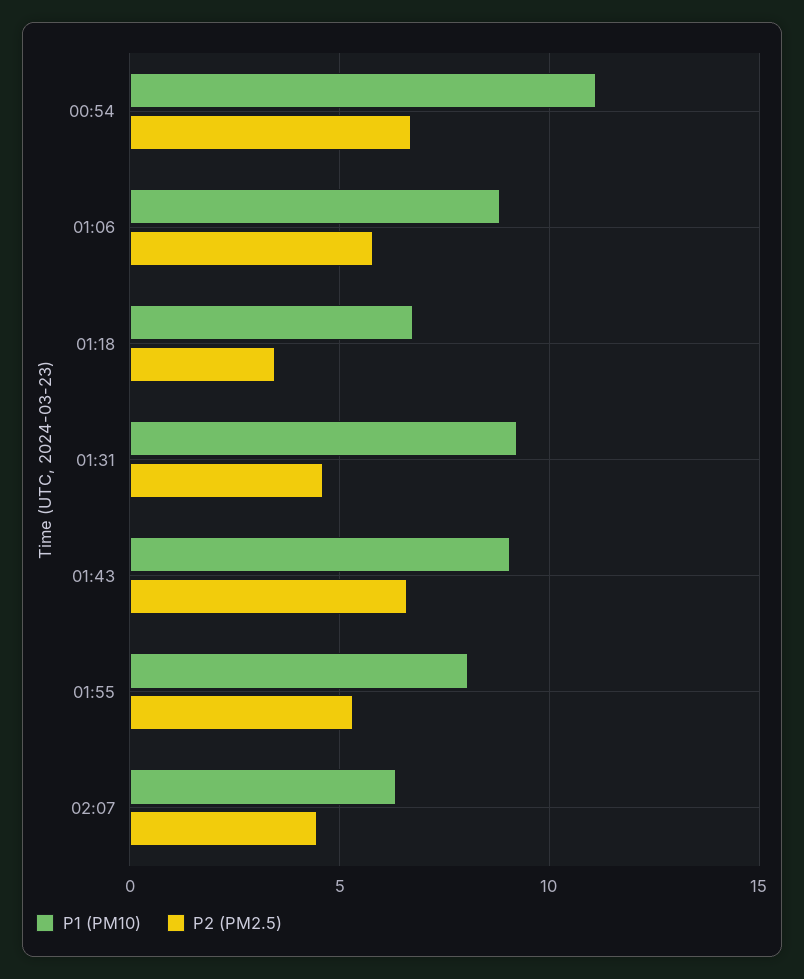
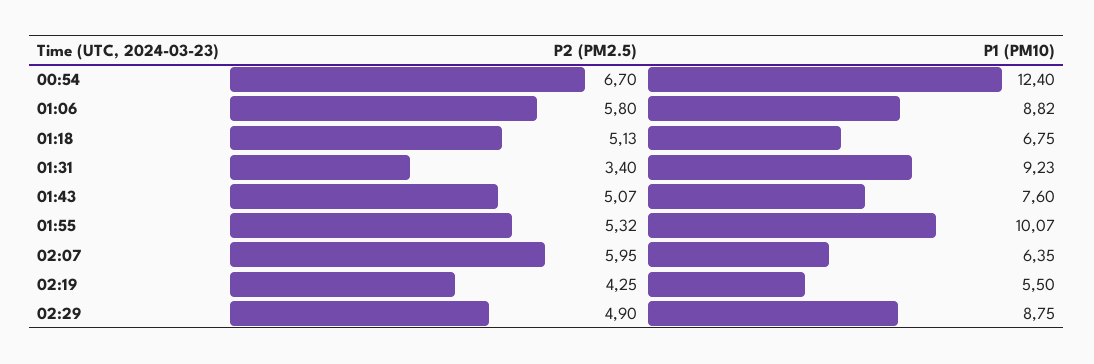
P1 (PM10), 00:54: 11 -> 12.4
P2 (PM2.5), 01:18: 3.5 -> 5.13
P2 (PM2.5), 01:31: 4.5 -> 3.4
P1 (PM10), 01:43: 9 -> 7.6
P2 (PM2.5), 01:43: 6.5 -> 5.07
P1 (PM10), 01:55: 8 -> 10.07
P2 (PM2.5), 02:07: 4.5 -> 5.95
P2 (PM2.5), 02:19: none -> 4.25
P1 (PM10), 02:19: none -> 5.5
P2 (PM2.5), 02:29: none -> 4.9
P1 (PM10), 02:29: none -> 8.75

